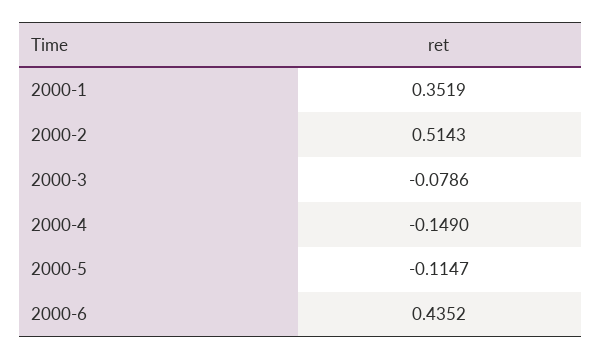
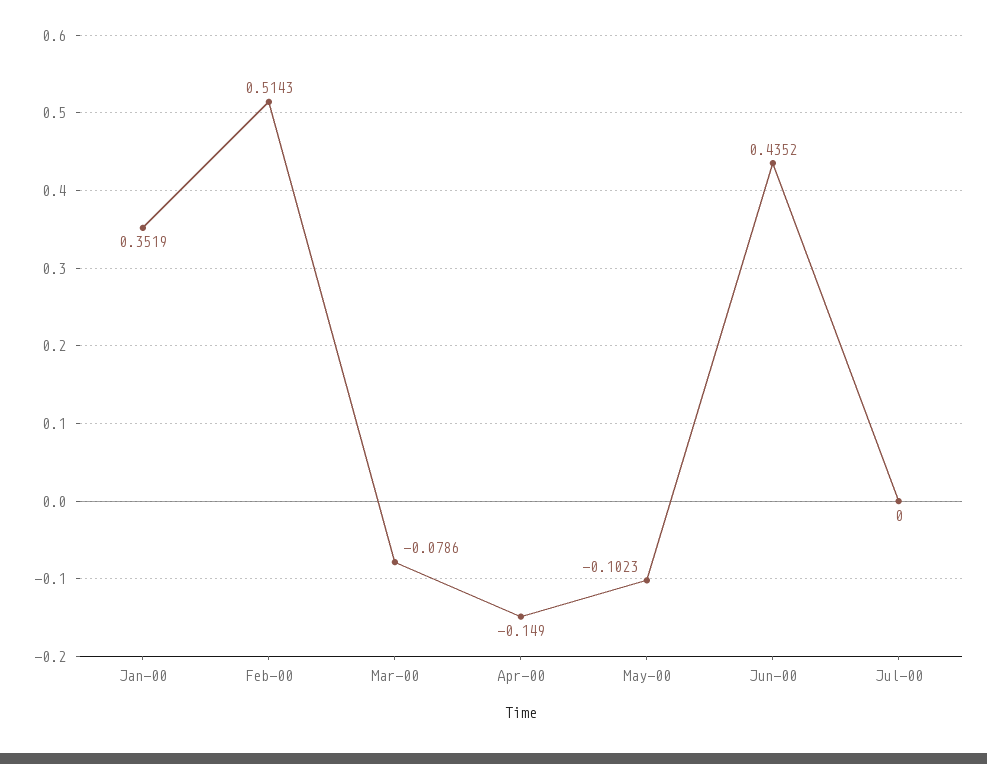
2000-5: -0.1147 -> -0.1023
Jul-00: none -> 0

